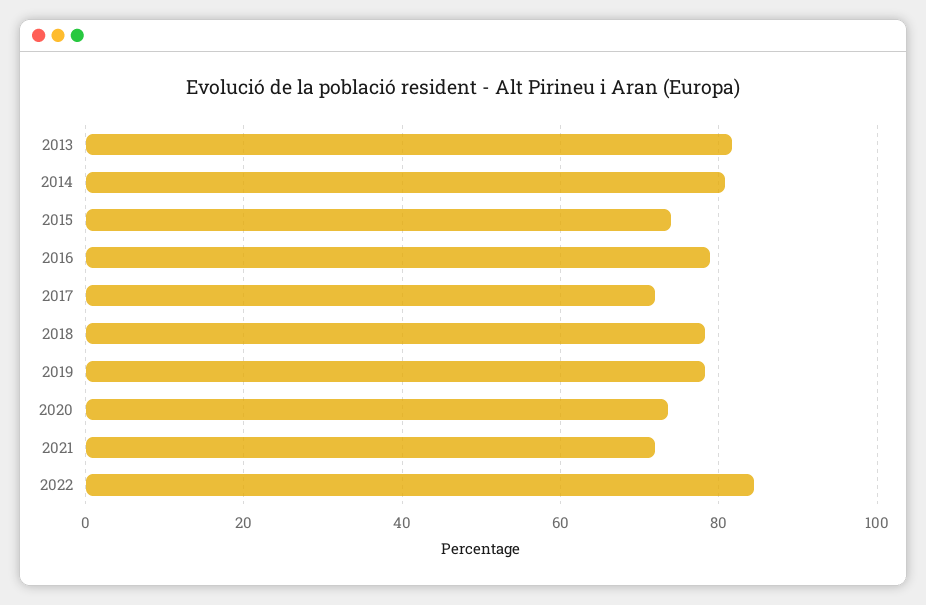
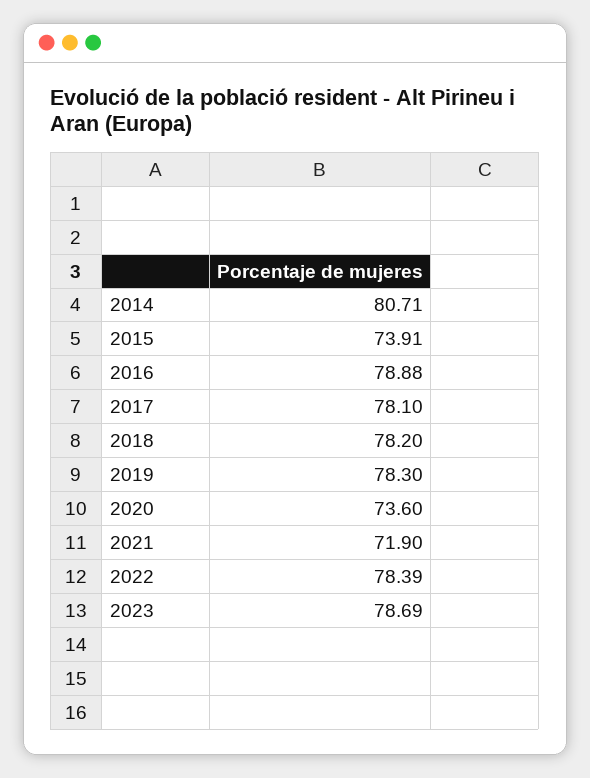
2013: 82 -> none
2017: 72 -> 78.1
2022: 84 -> 78.39
2023: none -> 78.69

